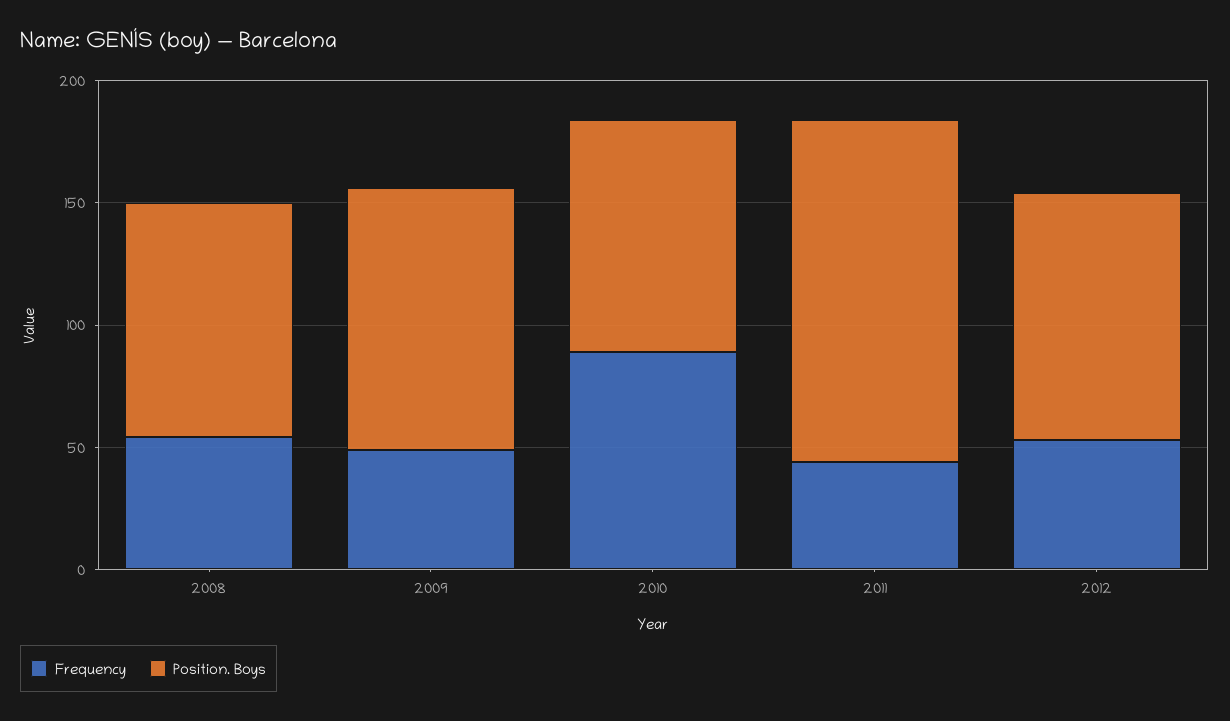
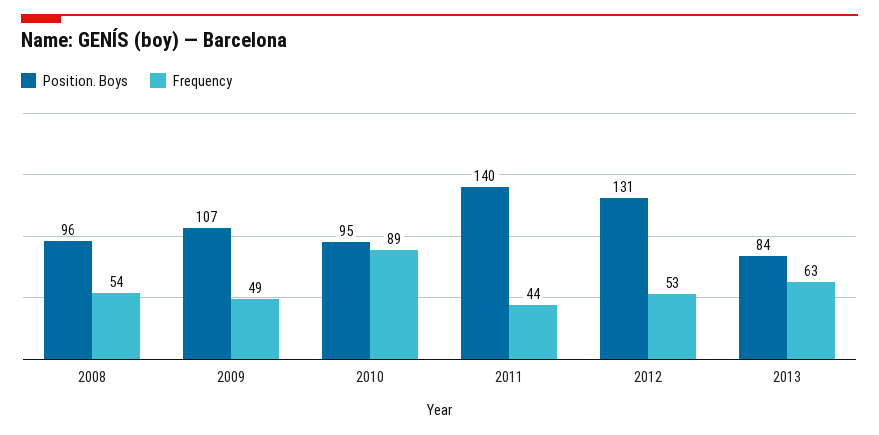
Position. Boys, 2012: 100 -> 131
Position. Boys, 2013: none -> 84
Frequency, 2013: none -> 63

